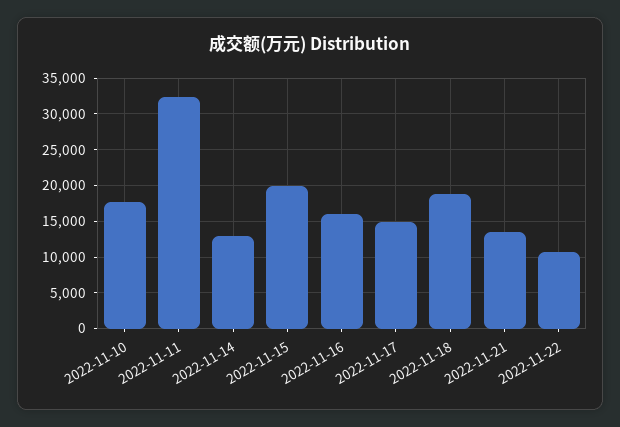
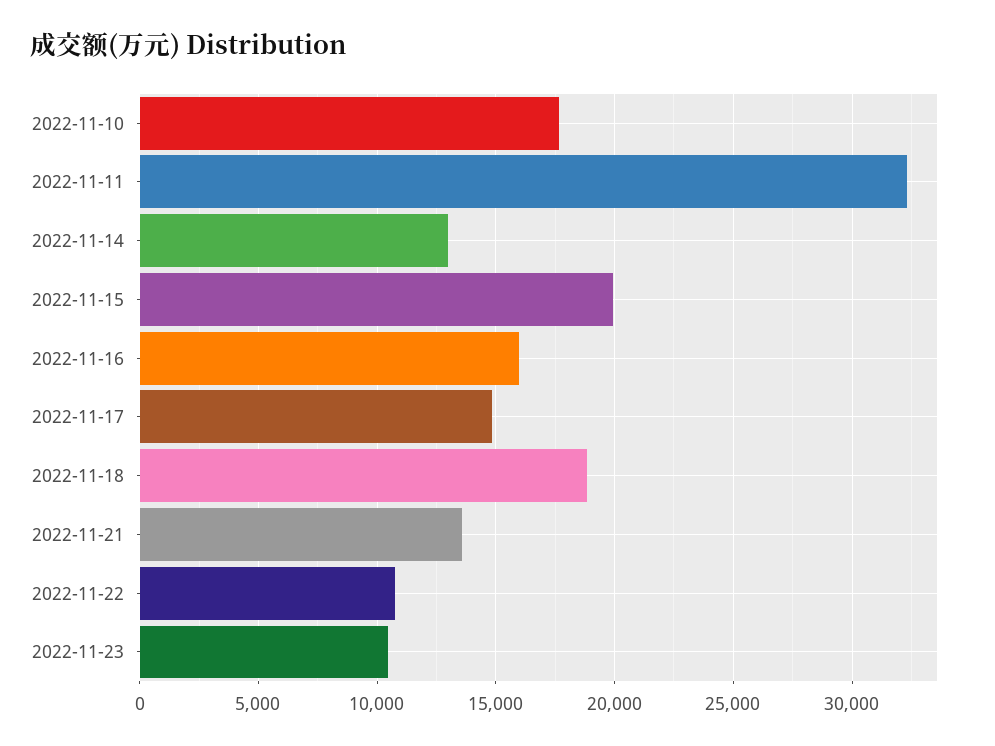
2022-11-23: none -> 10500

